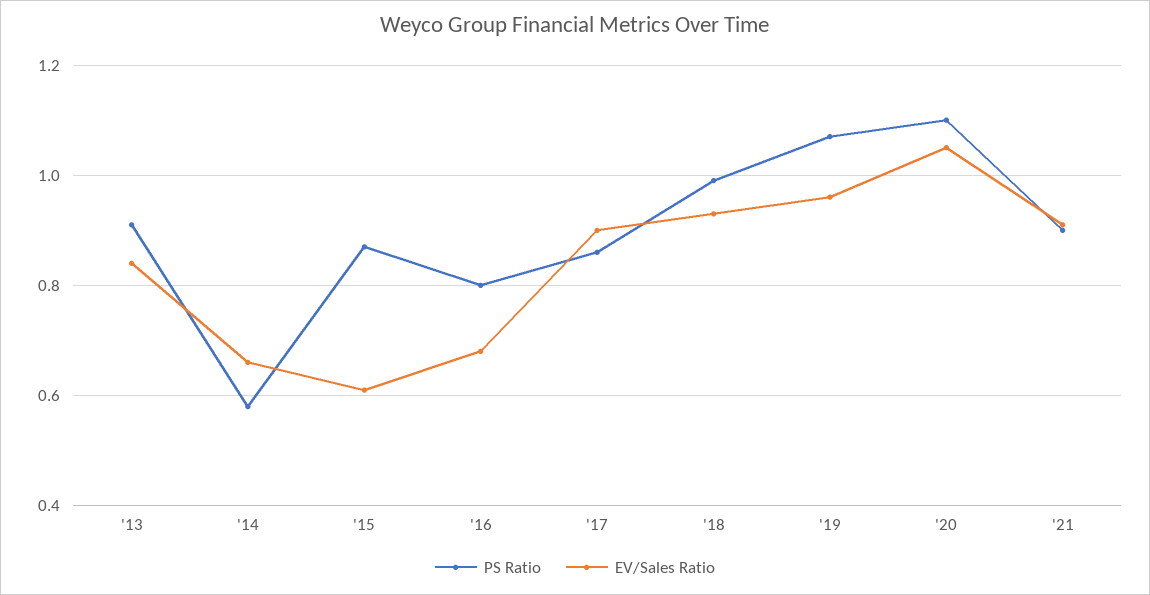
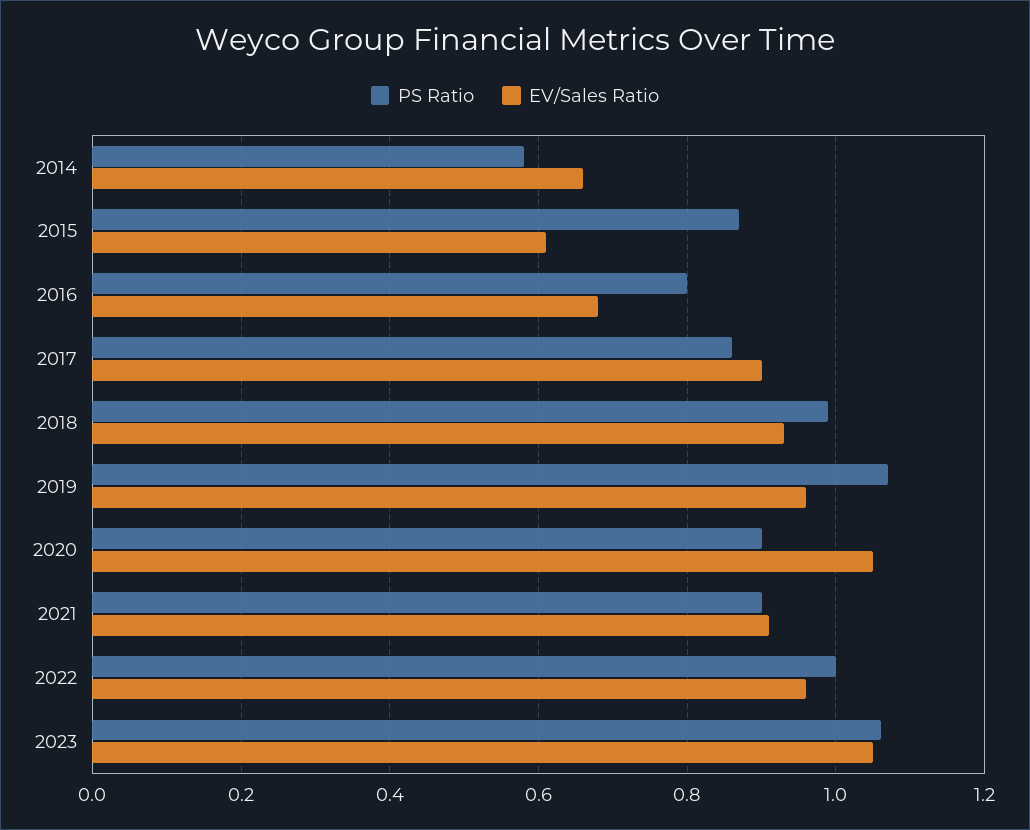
PS Ratio, '13: 0.9 -> none
EV/Sales Ratio, '13: 0.85 -> none
PS Ratio, '20: 1.1 -> 0.9
PS Ratio, 2022: none -> 1
EV/Sales Ratio, 2022: none -> 0.95
PS Ratio, 2023: none -> 1.05
EV/Sales Ratio, 2023: none -> 1.05

